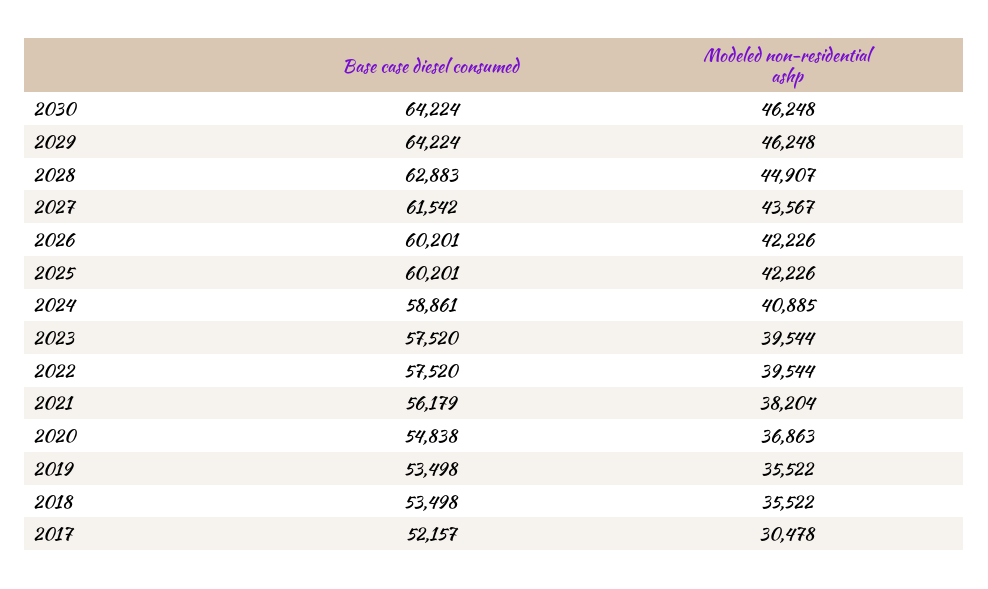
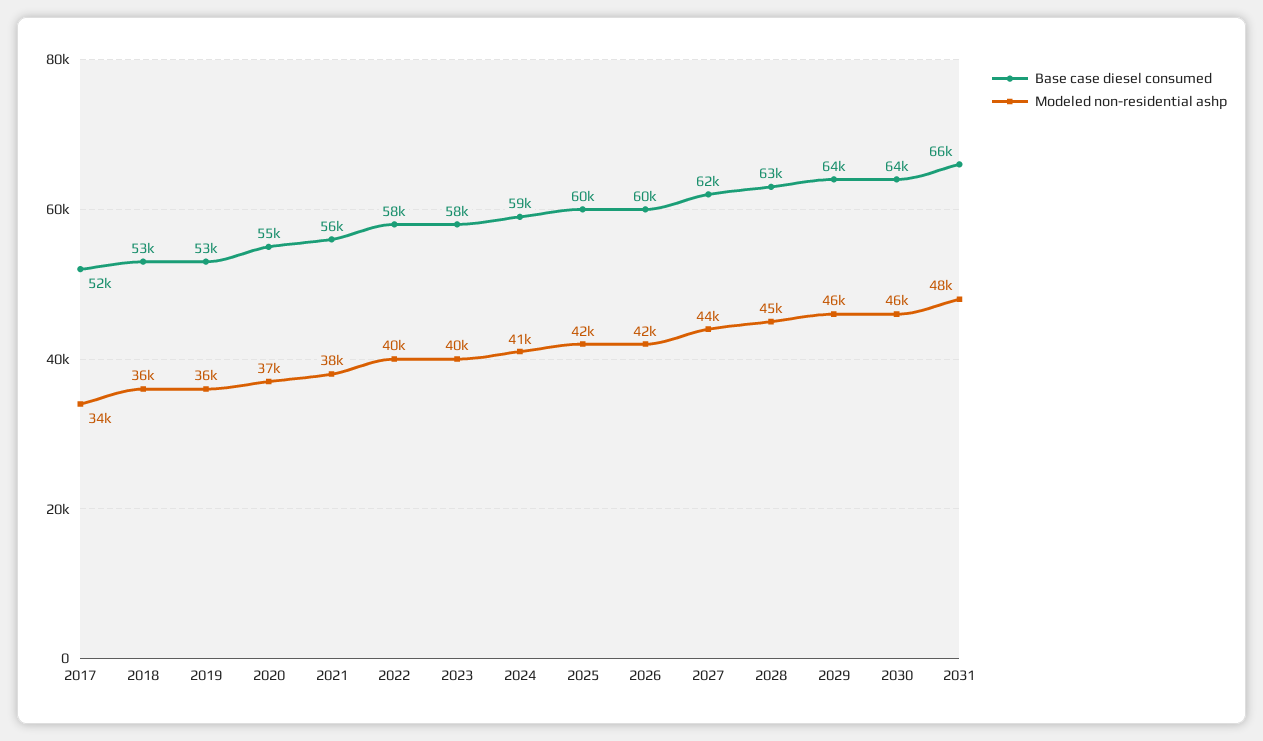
Modeled non-residential ashp, 2017: 30478 -> 34000
Base case diesel consumed, 2031: none -> 66000
Modeled non-residential ashp, 2031: none -> 48000

